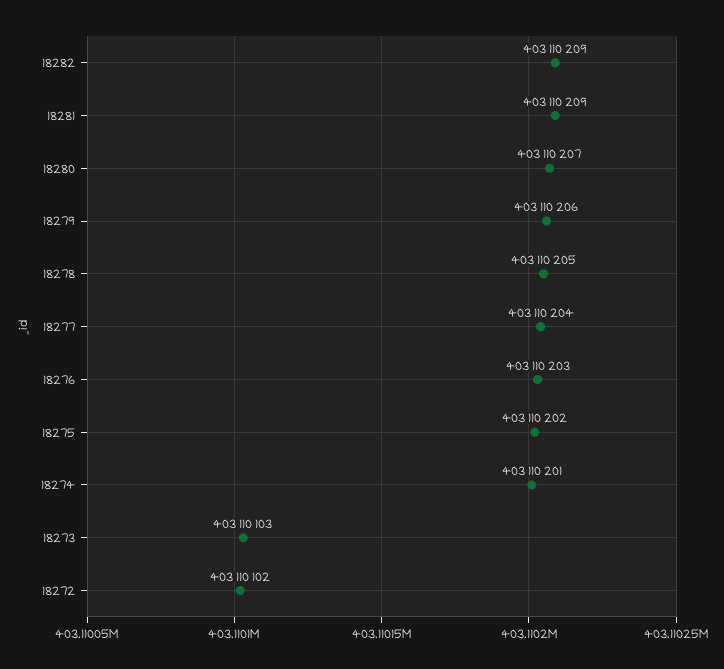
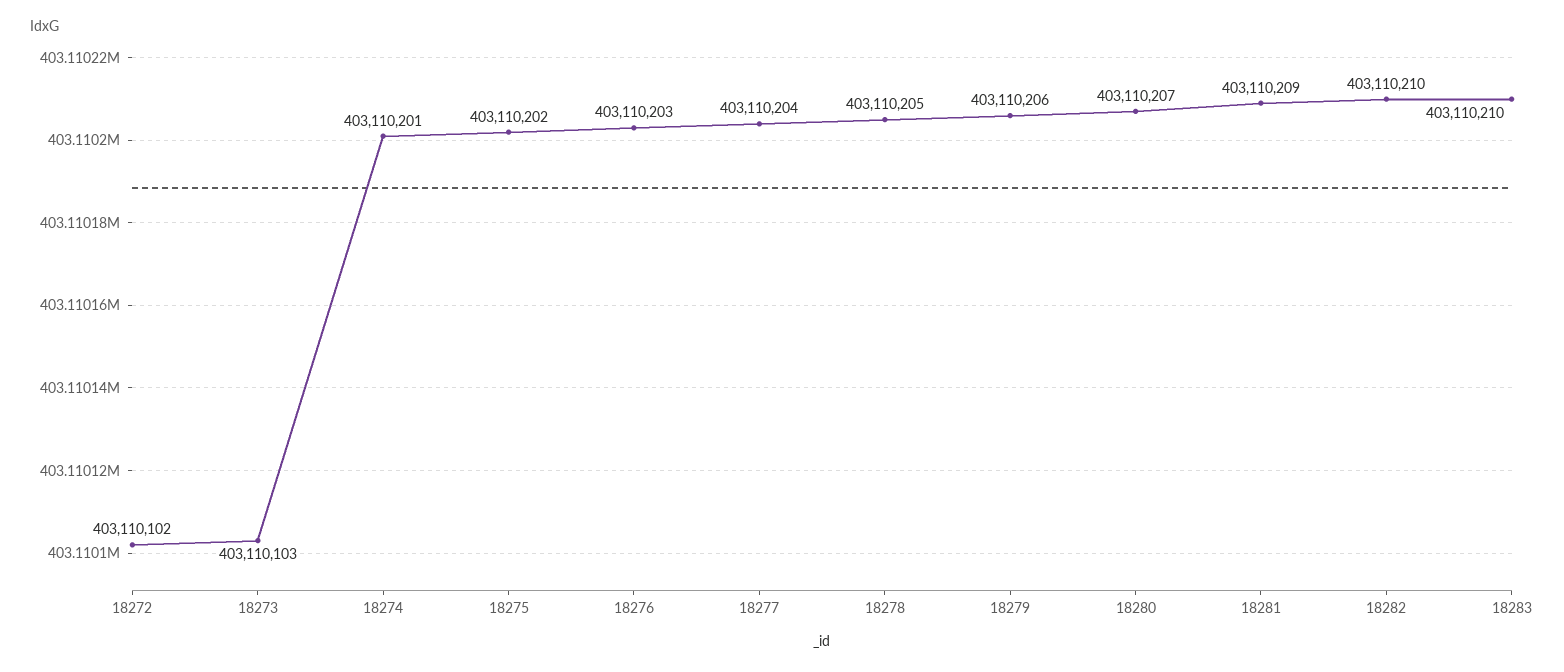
18282: 403110209 -> 403110210
18283: none -> 403110210

